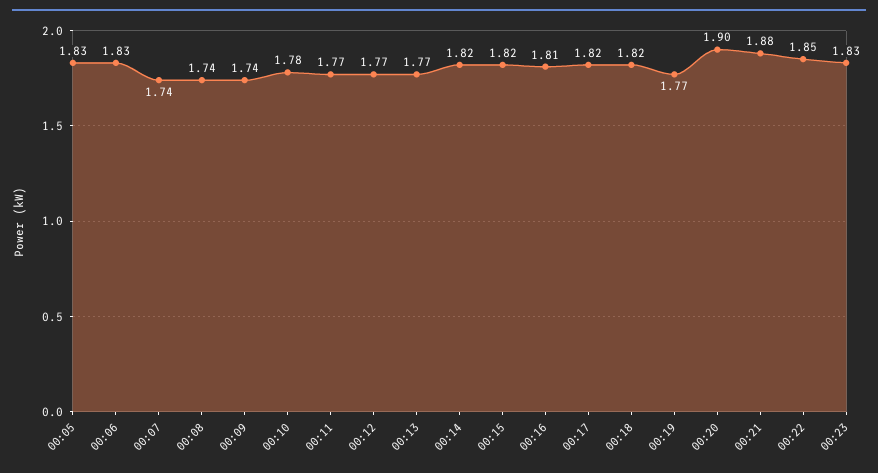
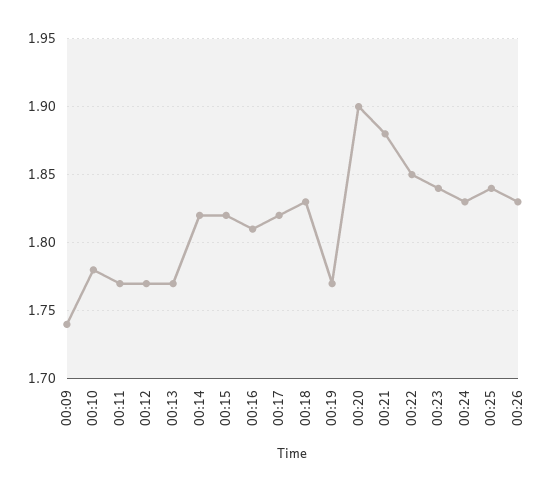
00:05: 1.83 -> none
00:06: 1.83 -> none
00:07: 1.74 -> none
00:08: 1.74 -> none
00:18: 1.82 -> 1.83
00:23: 1.83 -> 1.84
00:24: none -> 1.83
00:25: none -> 1.84
00:26: none -> 1.83

